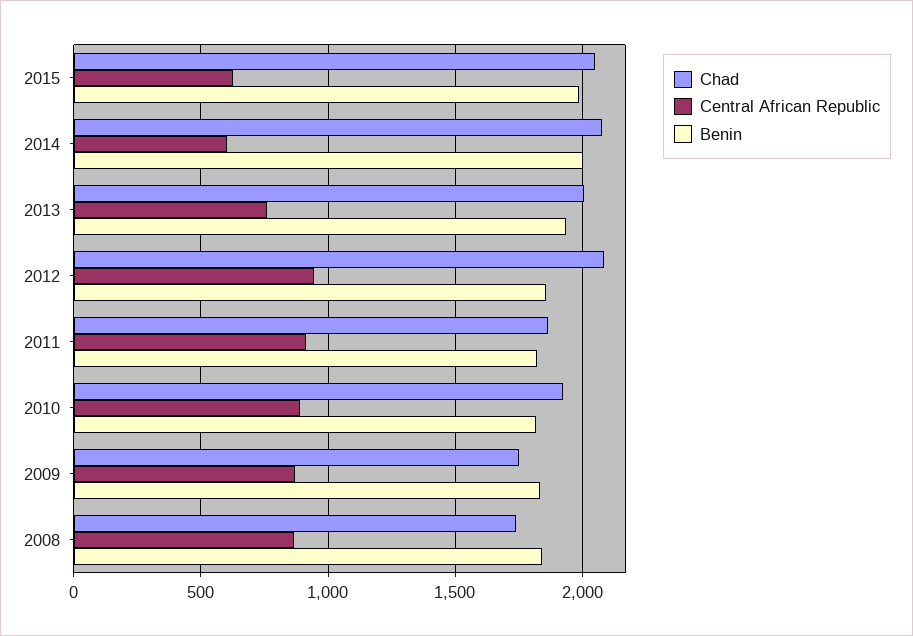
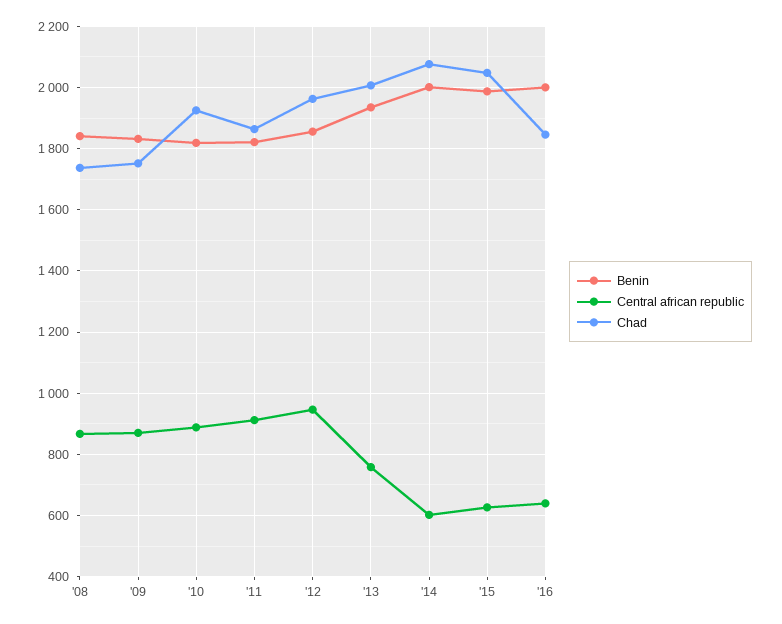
Chad, 2012: 2100 -> 1960
Benin, '16: none -> 2000
Central African Republic, '16: none -> 640
Chad, '16: none -> 1840

